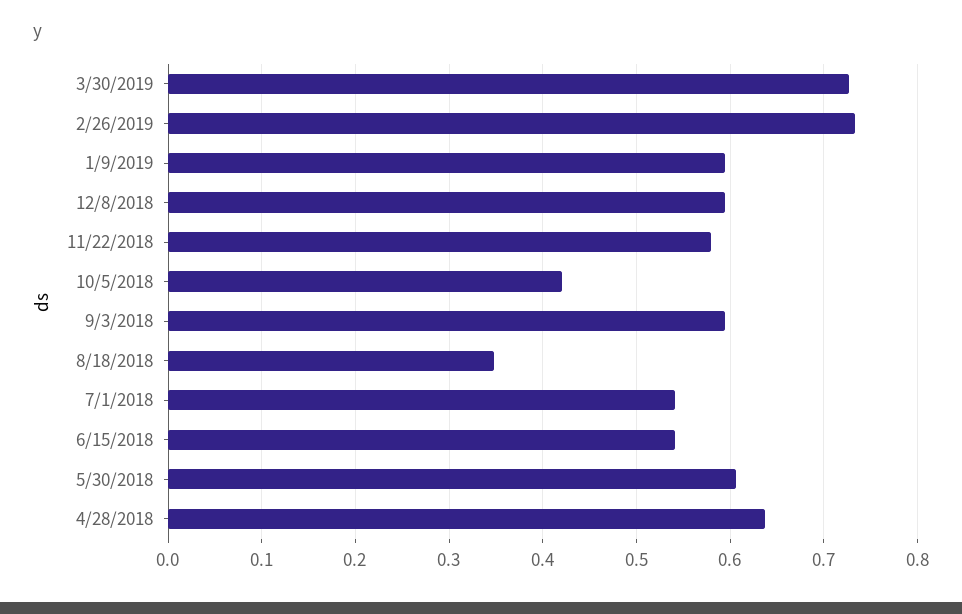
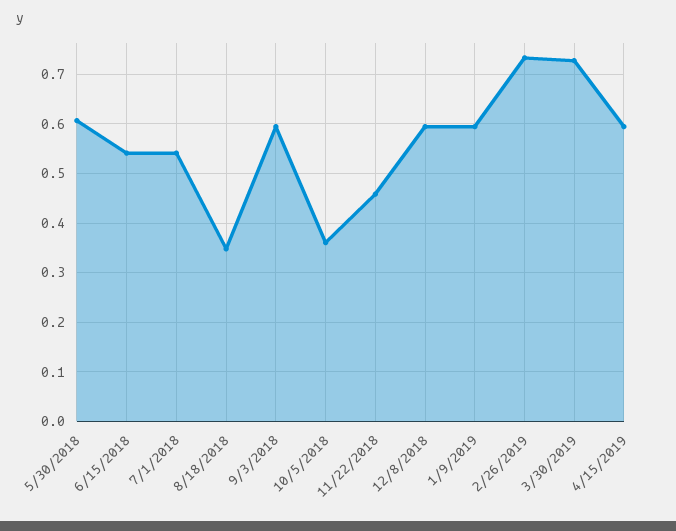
11/22/2018: 0.58 -> 0.46
10/5/2018: 0.42 -> 0.36
4/28/2018: 0.64 -> none
4/15/2019: none -> 0.6

